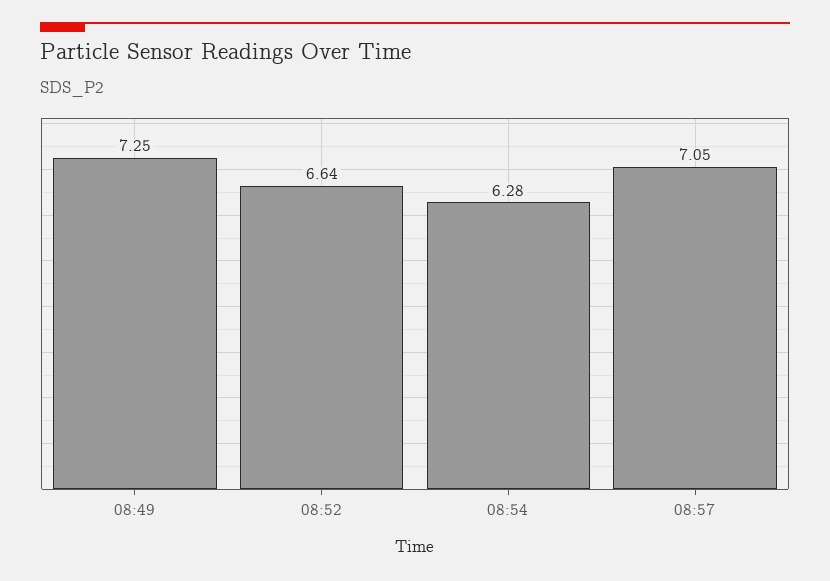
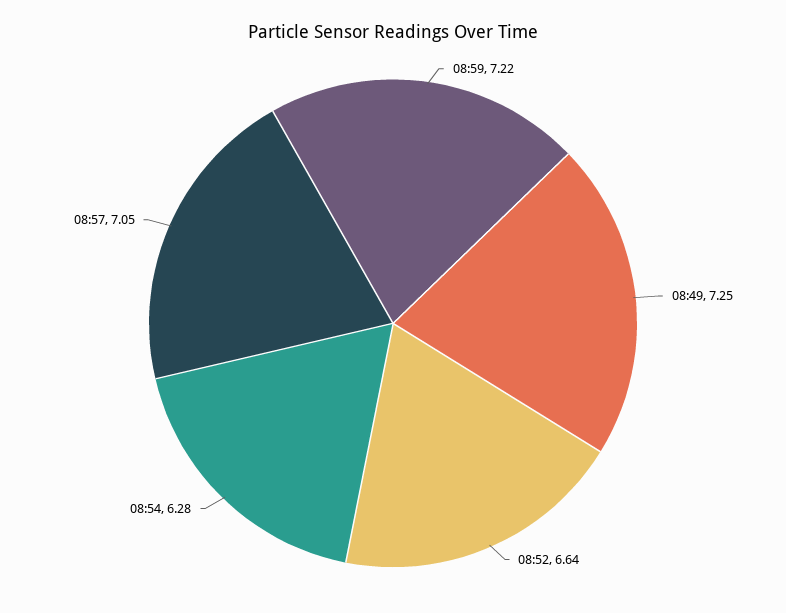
08:59: none -> 7.22

